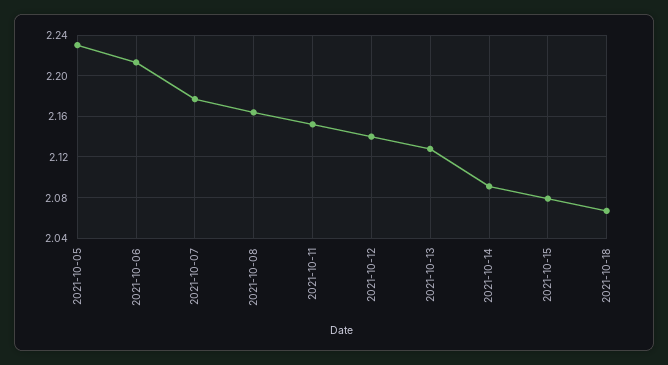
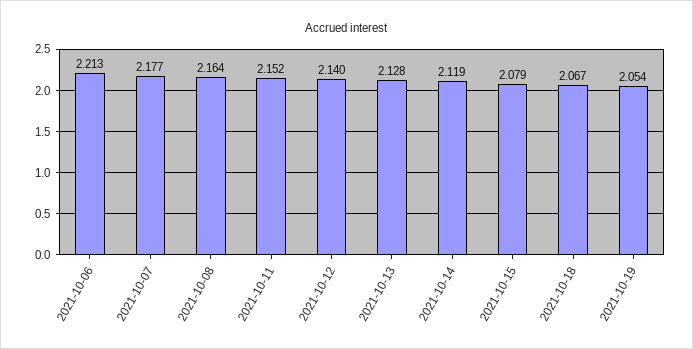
2021-10-05: 2.23 -> none
2021-10-14: 2.09 -> 2.119
2021-10-19: none -> 2.054

